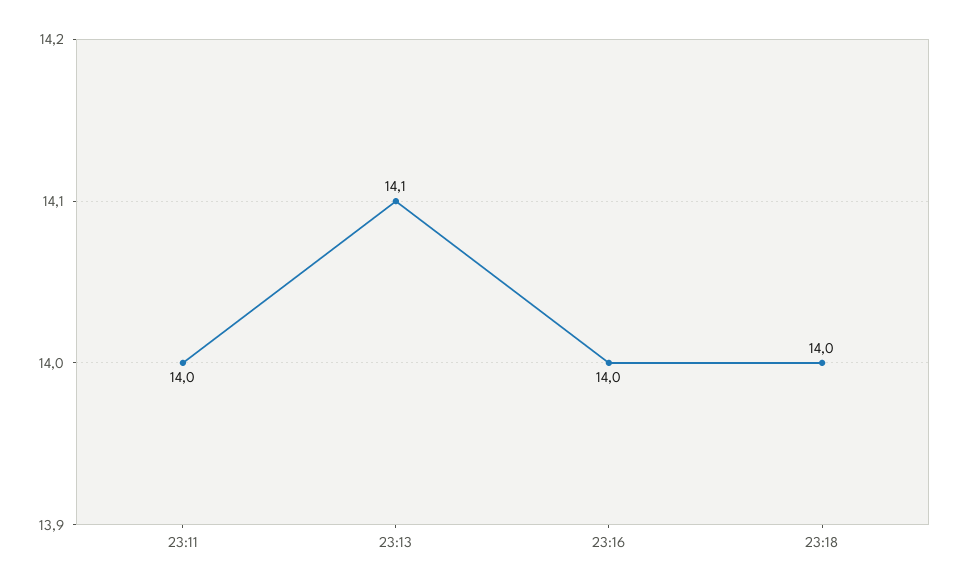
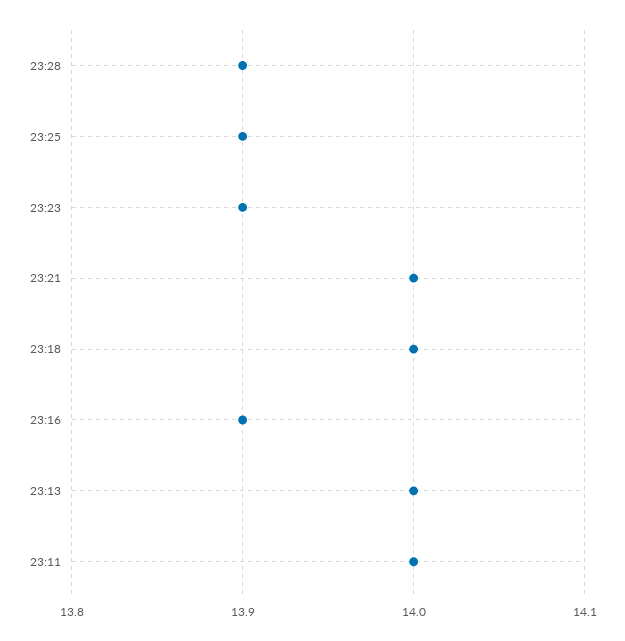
23:13: 14.1 -> 14
23:16: 14 -> 13.9
23:28: none -> 13.9
23:25: none -> 13.9
23:23: none -> 13.9
23:21: none -> 14

